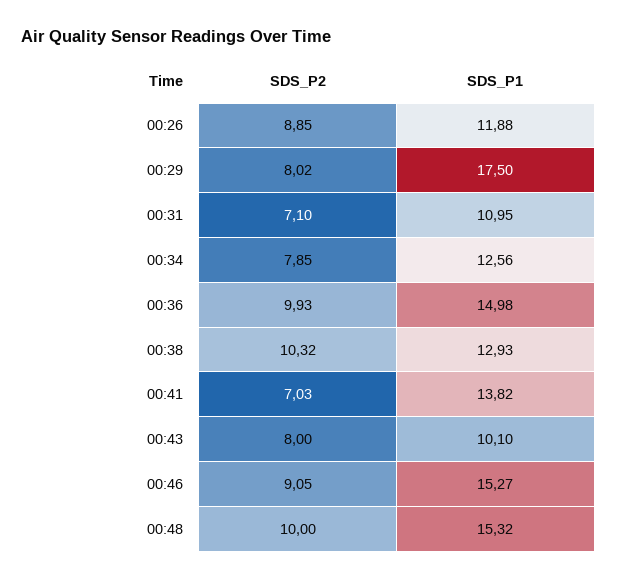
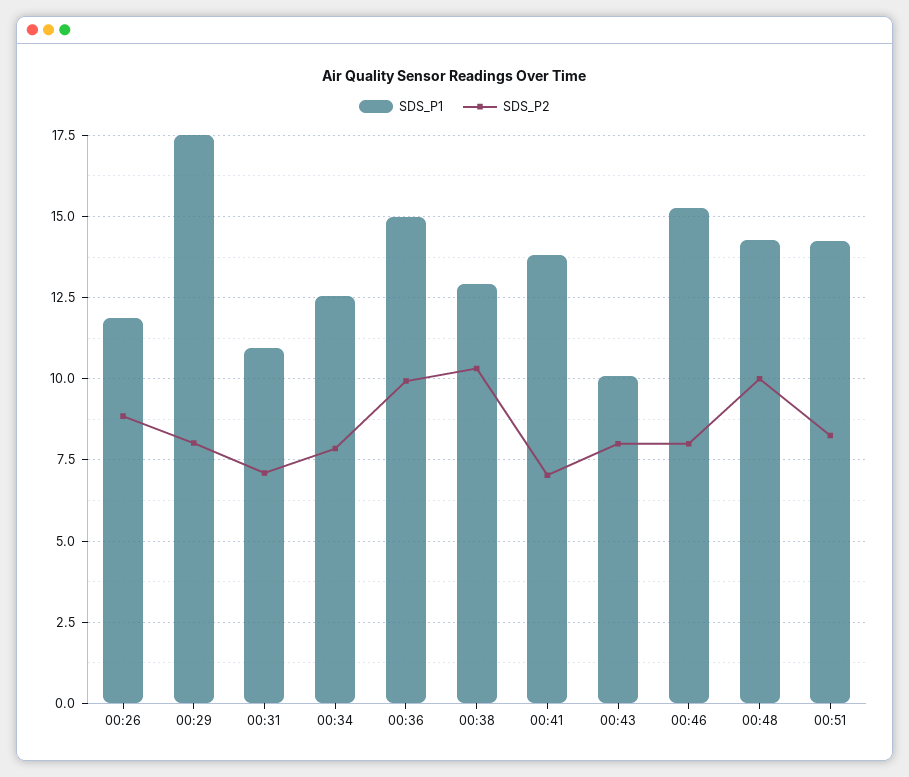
SDS_P2, 00:46: 9.05 -> 8
SDS_P1, 00:48: 15.32 -> 14.25
SDS_P1, 00:51: none -> 14.25
SDS_P2, 00:51: none -> 8.25

